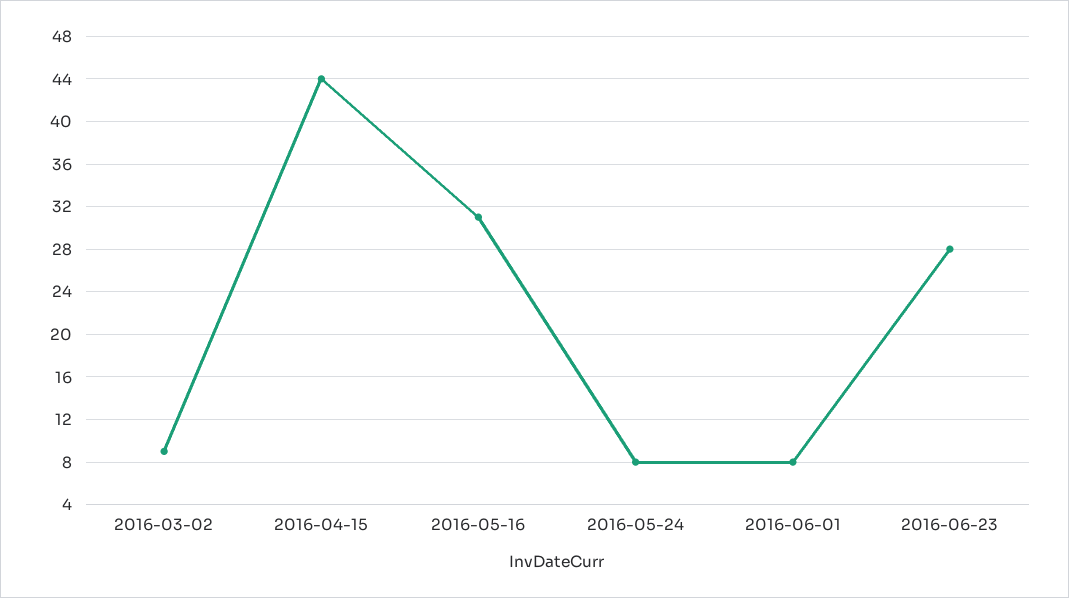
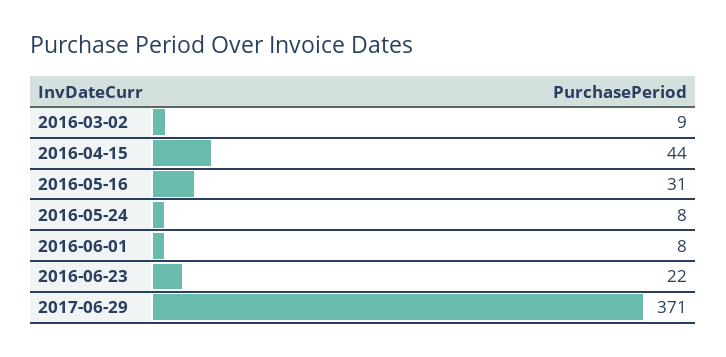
2016-06-23: 28 -> 22
2017-06-29: none -> 371

